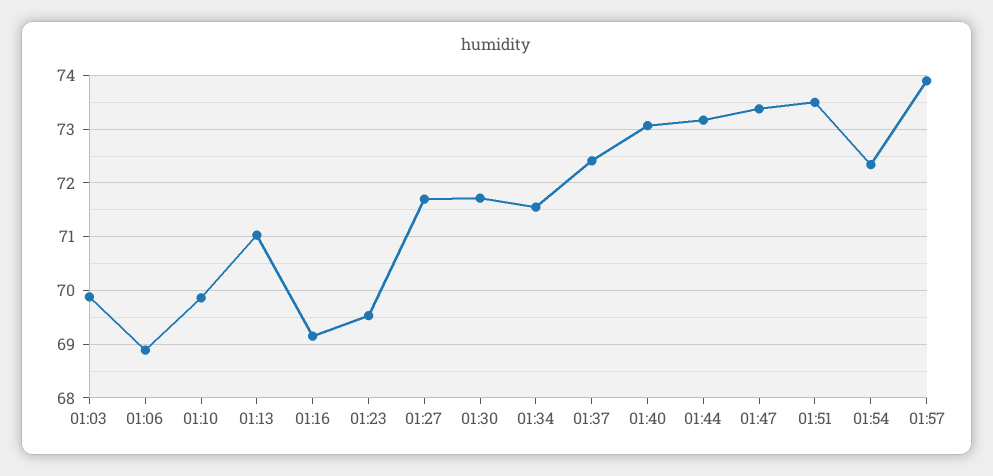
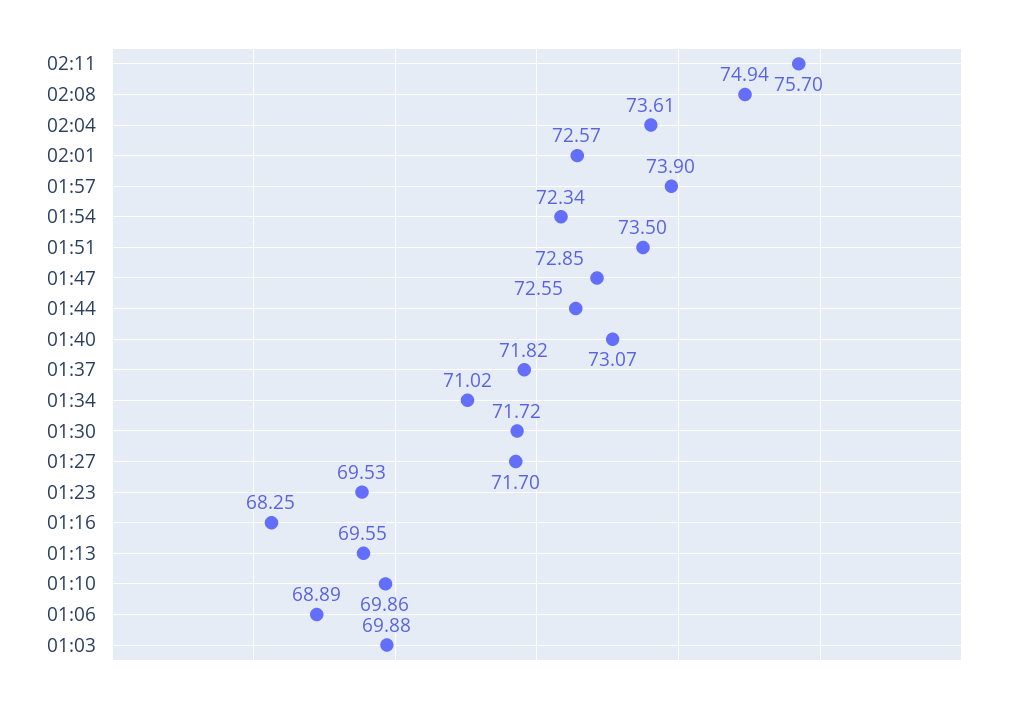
01:13: 71 -> 69.55
01:16: 69.2 -> 68.25
01:34: 71.6 -> 71.02
01:37: 72.4 -> 71.82
01:44: 73.2 -> 72.55
01:47: 73.4 -> 72.85
02:11: none -> 75.7
02:08: none -> 74.94
02:04: none -> 73.61
02:01: none -> 72.57

